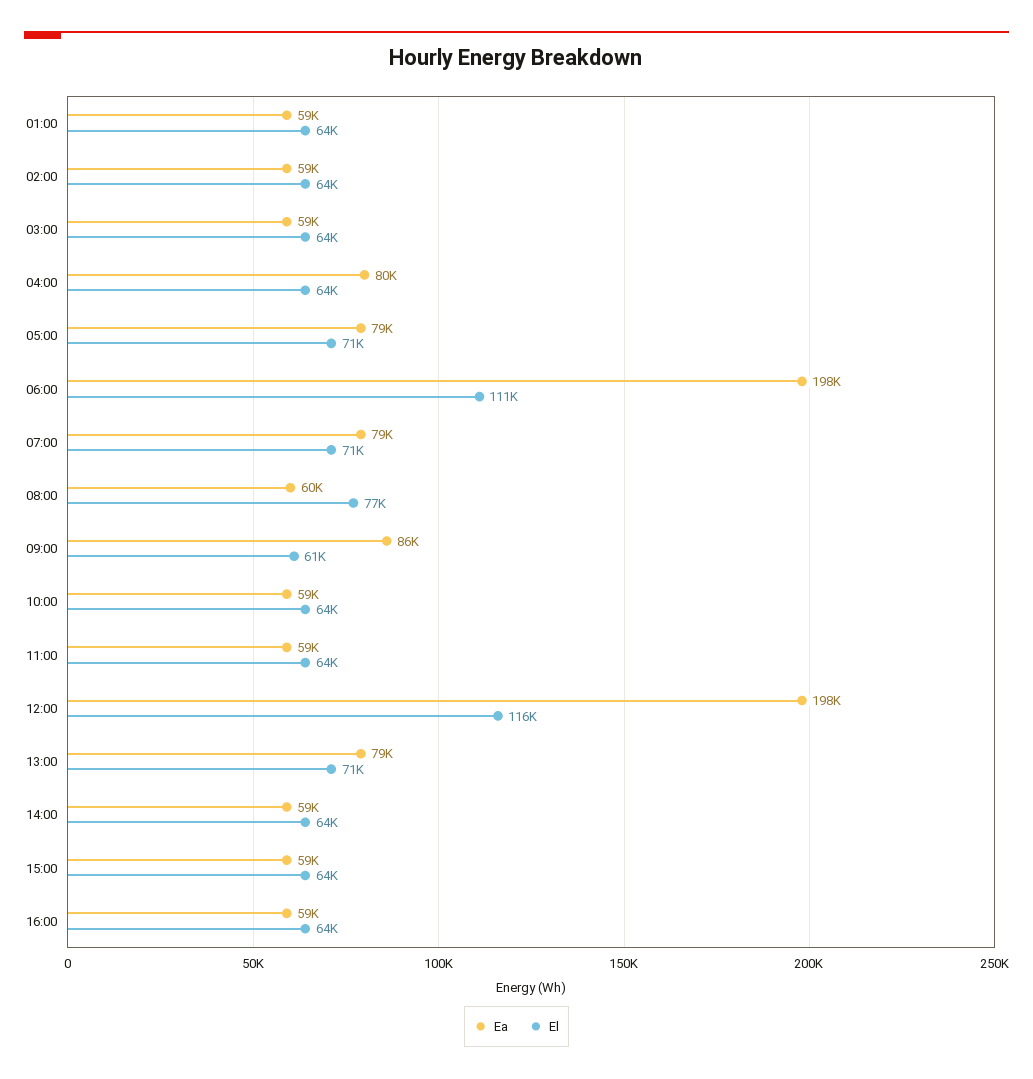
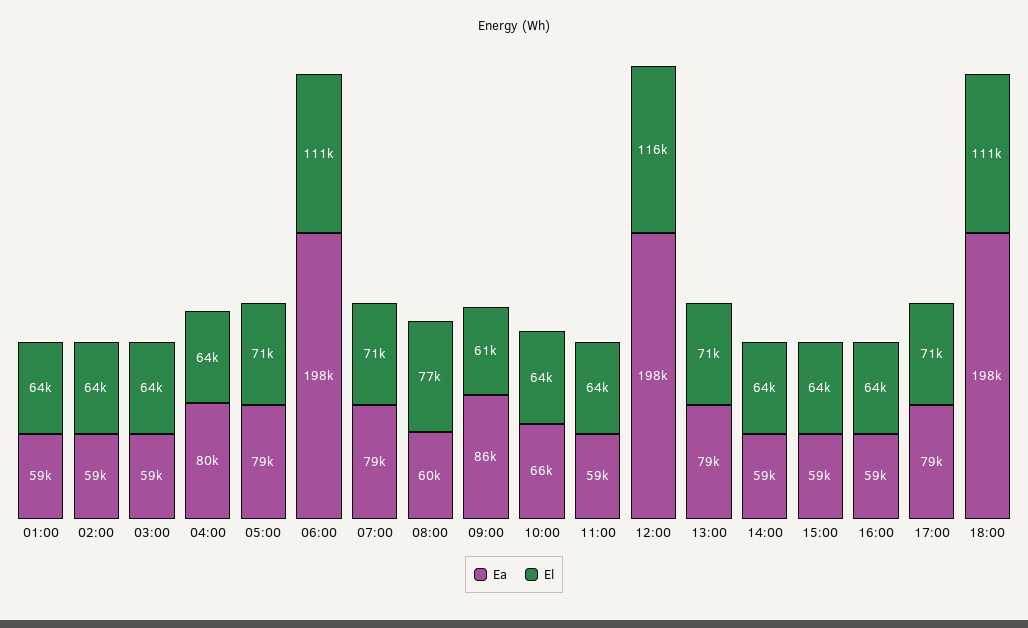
Ea, 10:00: 59000 -> 66000
Ea, 17:00: none -> 79000
El, 17:00: none -> 71000
Ea, 18:00: none -> 198000
El, 18:00: none -> 111000

